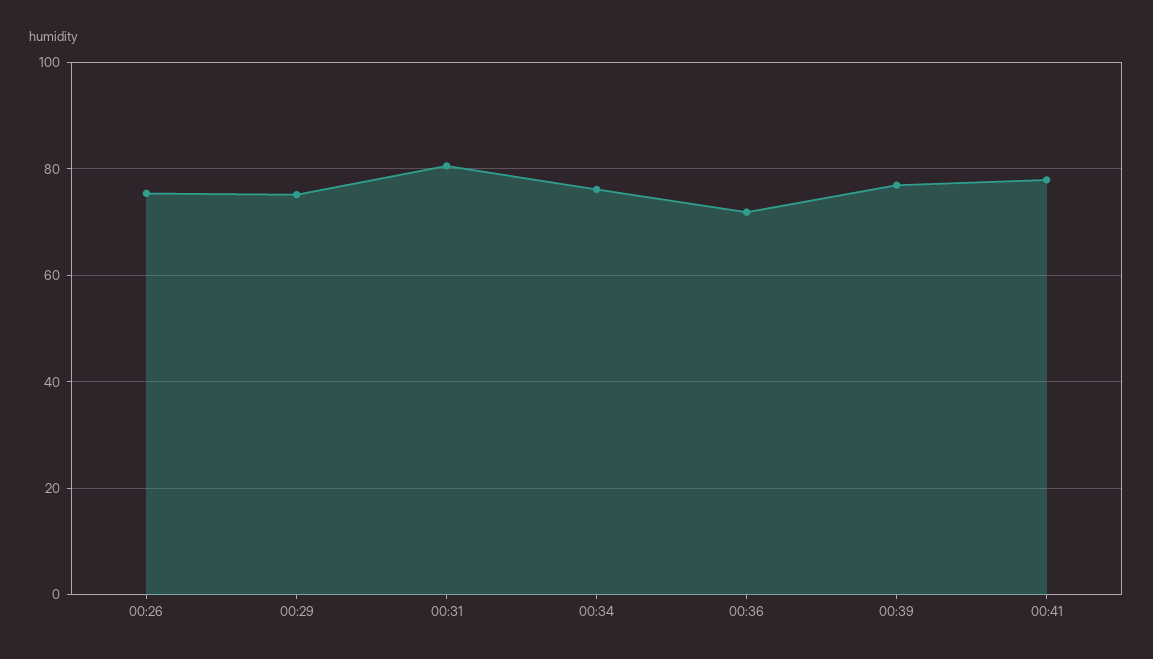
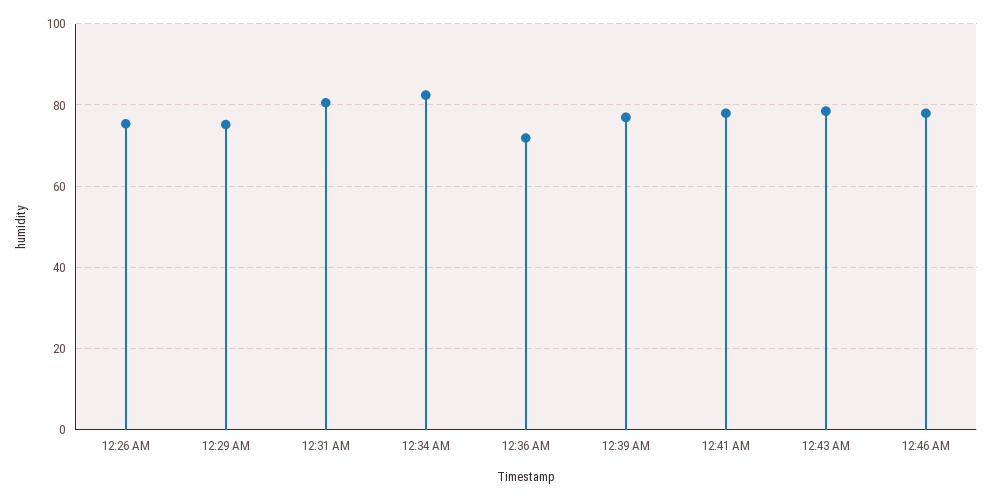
00:34: 76 -> 82
12:43 AM: none -> 78
12:46 AM: none -> 78

